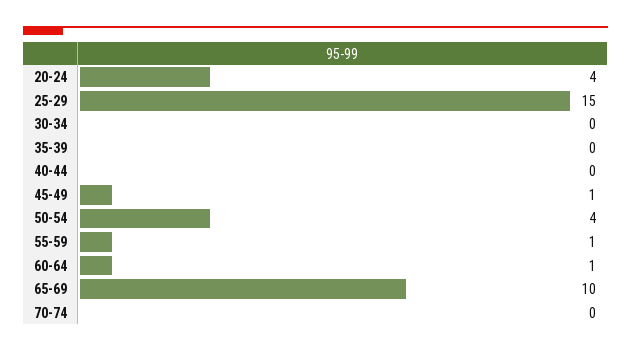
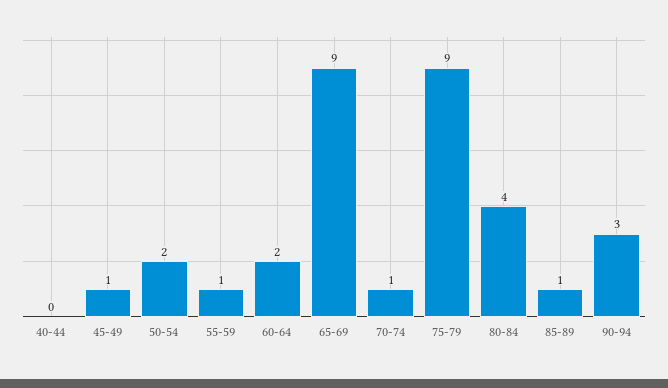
20-24: 4 -> none
25-29: 15 -> none
30-34: 0 -> none
35-39: 0 -> none
50-54: 4 -> 2
60-64: 1 -> 2
65-69: 10 -> 9
70-74: 0 -> 1
75-79: none -> 9
80-84: none -> 4
85-89: none -> 1
90-94: none -> 3

